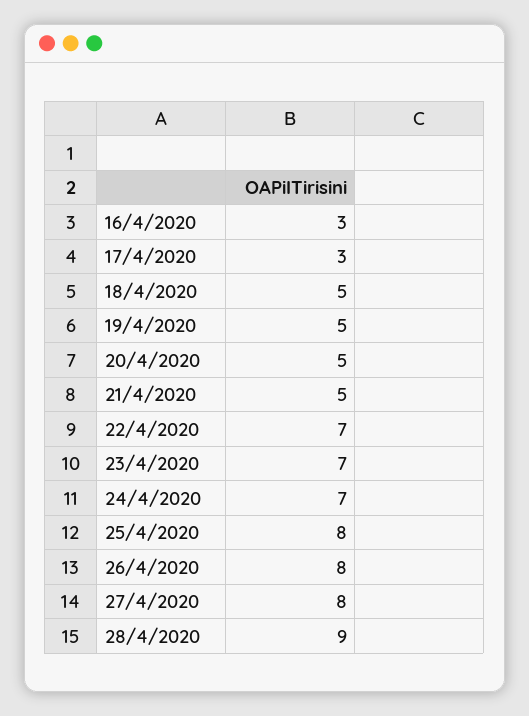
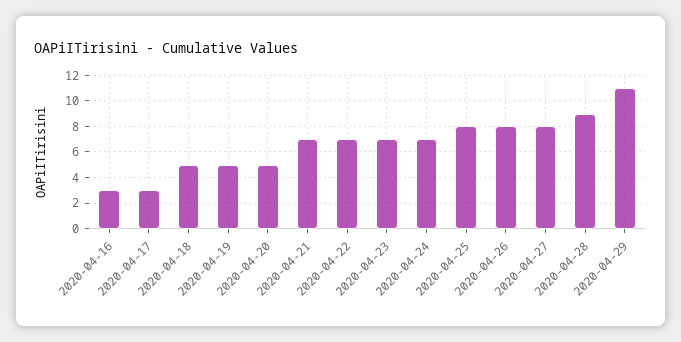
21/4/2020: 5 -> 7
2020-04-29: none -> 11

